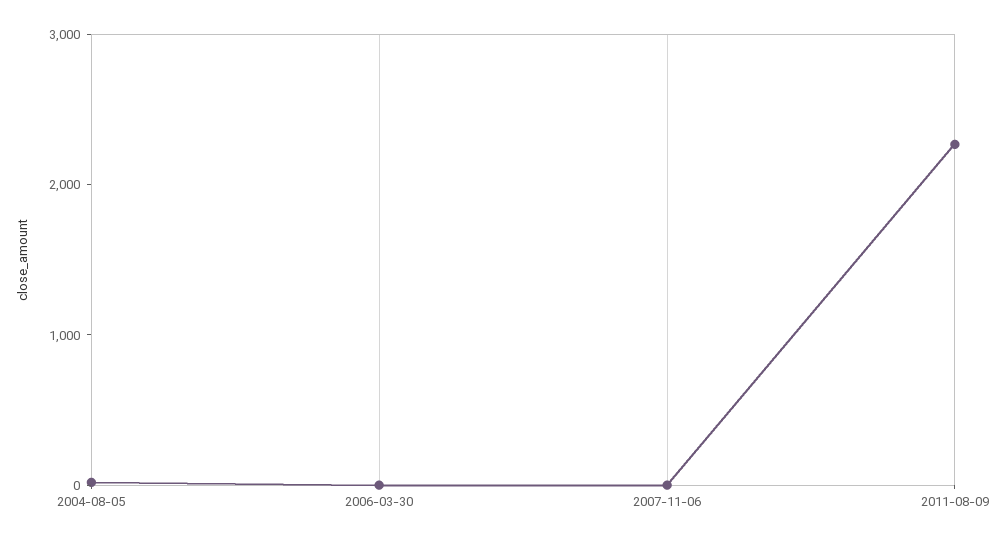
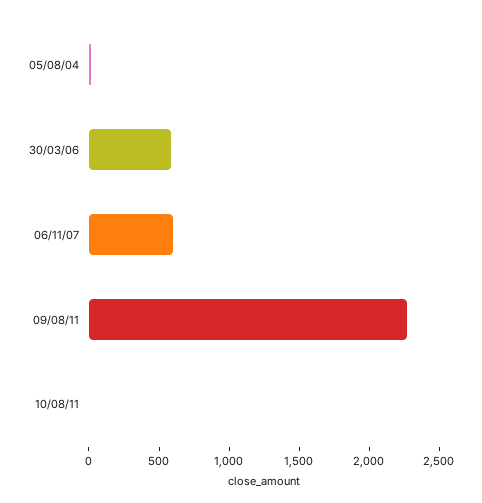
2006-03-30: 0 -> 600
2007-11-06: 0 -> 600
10/08/11: none -> 0

